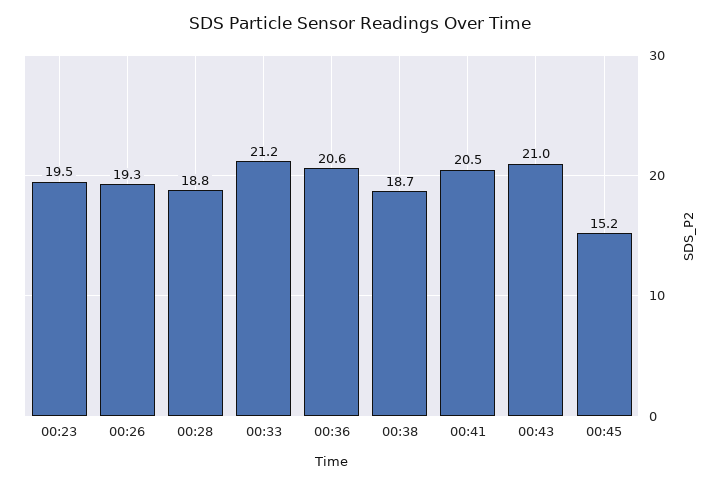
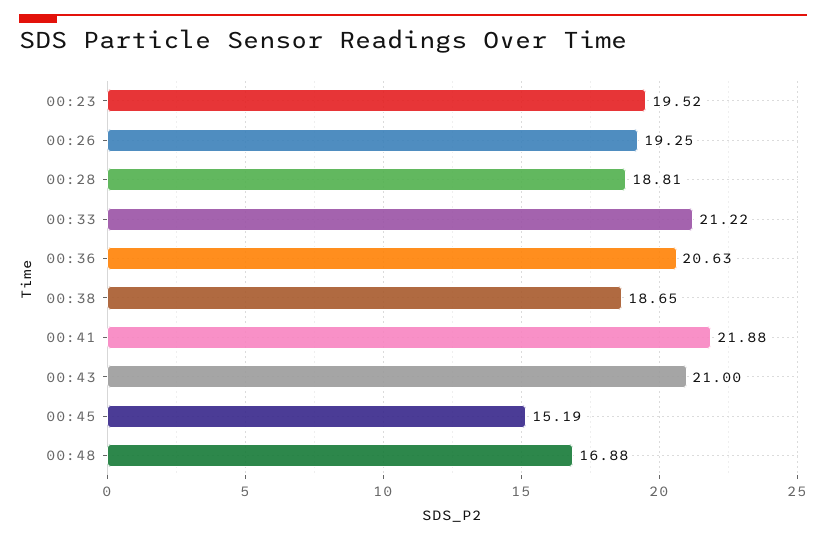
00:41: 20.5 -> 21.88
00:48: none -> 16.88

